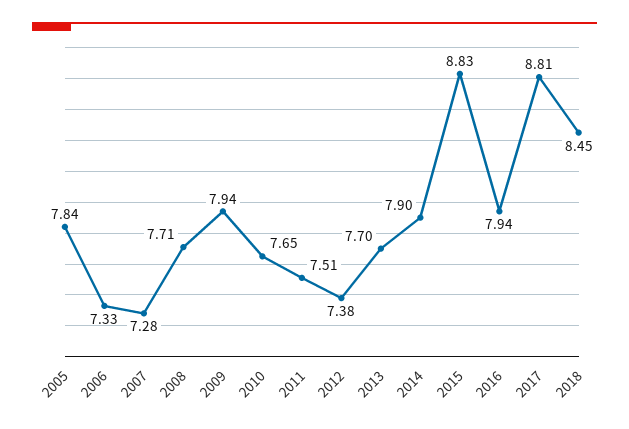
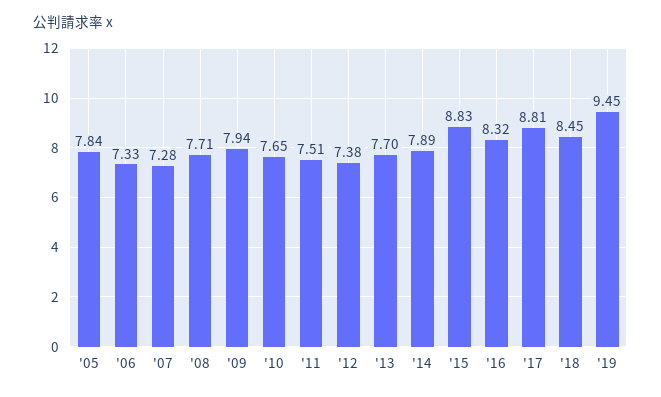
2014: 7.9 -> 7.89
2016: 7.94 -> 8.32
'19: none -> 9.45

